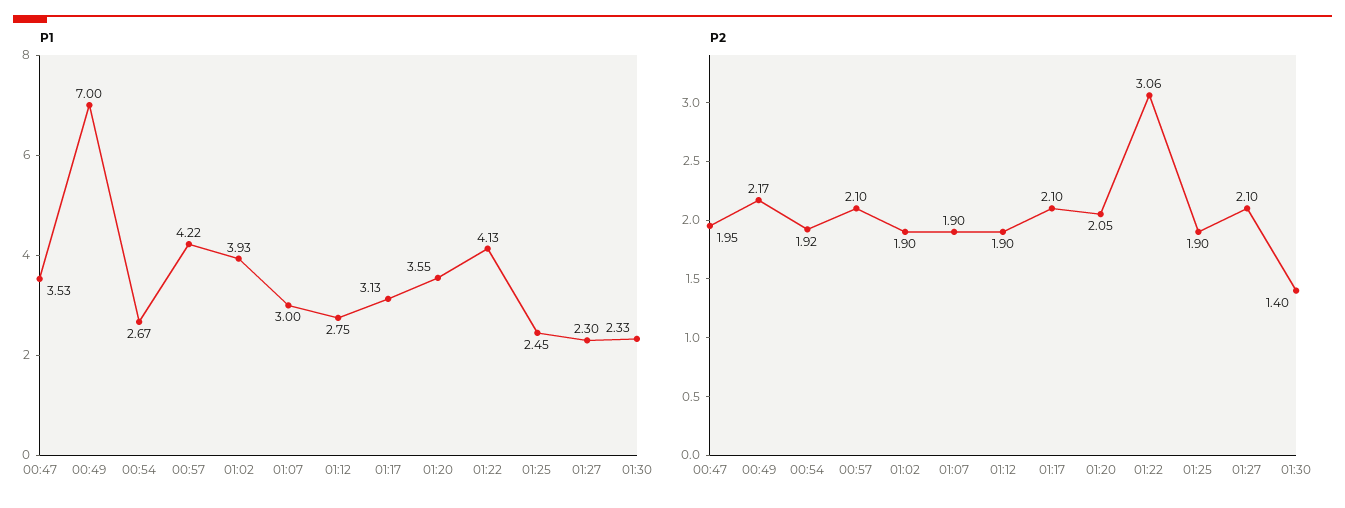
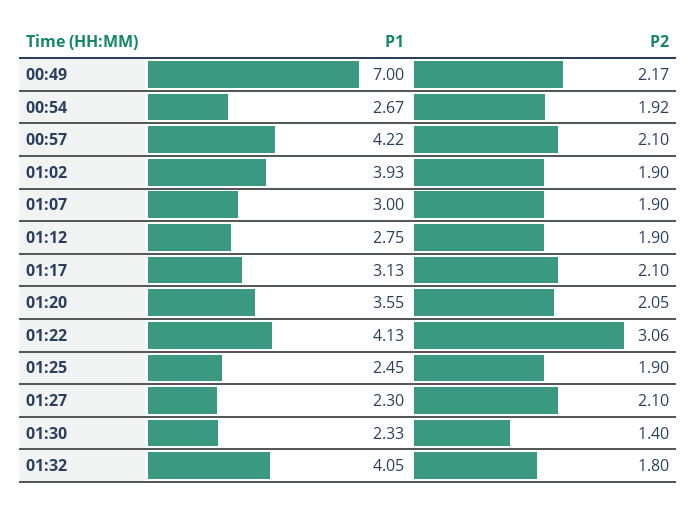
P1, 00:47: 3.53 -> none
P2, 00:47: 1.95 -> none
P1, 01:32: none -> 4.05
P2, 01:32: none -> 1.8

